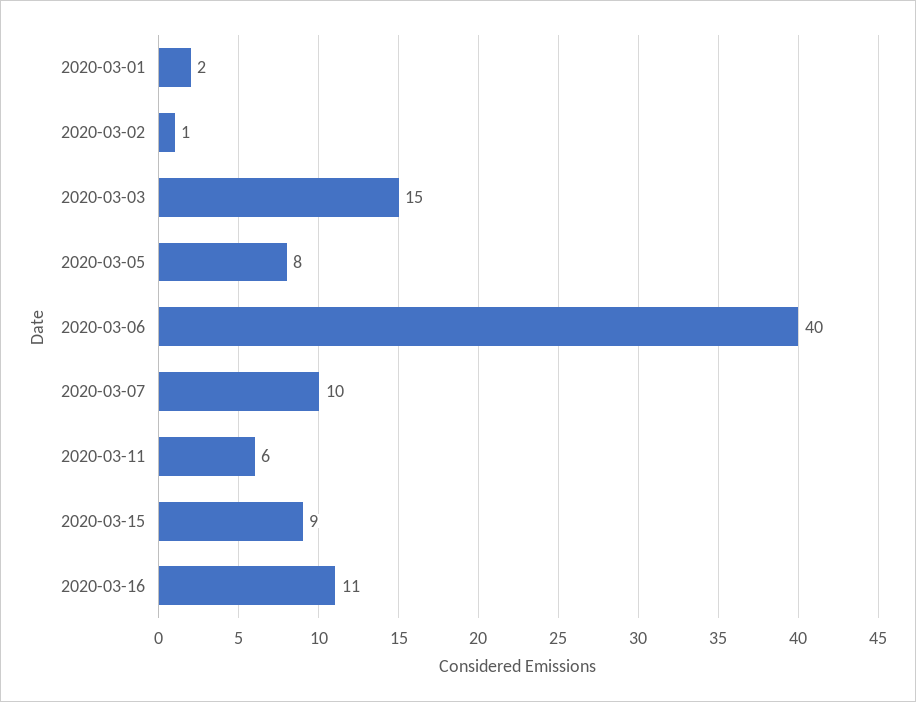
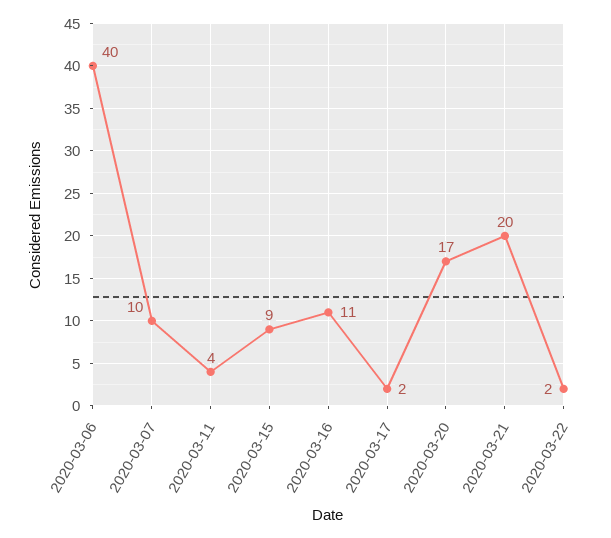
2020-03-01: 2 -> none
2020-03-02: 1 -> none
2020-03-03: 15 -> none
2020-03-05: 8 -> none
2020-03-11: 6 -> 4
2020-03-17: none -> 2
2020-03-20: none -> 17
2020-03-21: none -> 20
2020-03-22: none -> 2

